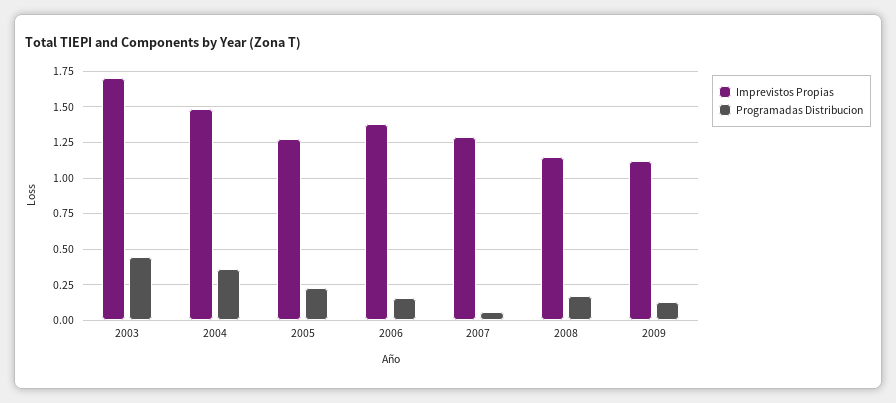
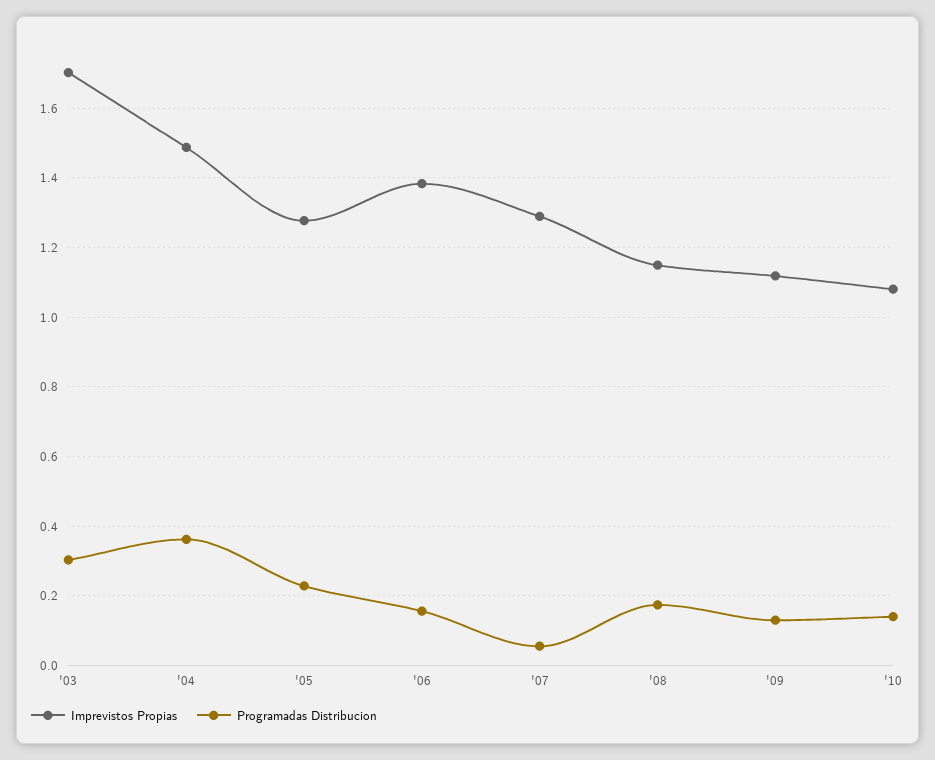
Programadas Distribucion, 2003: 0.45 -> 0.3
Imprevistos Propias, '10: none -> 1.08
Programadas Distribucion, '10: none -> 0.14

